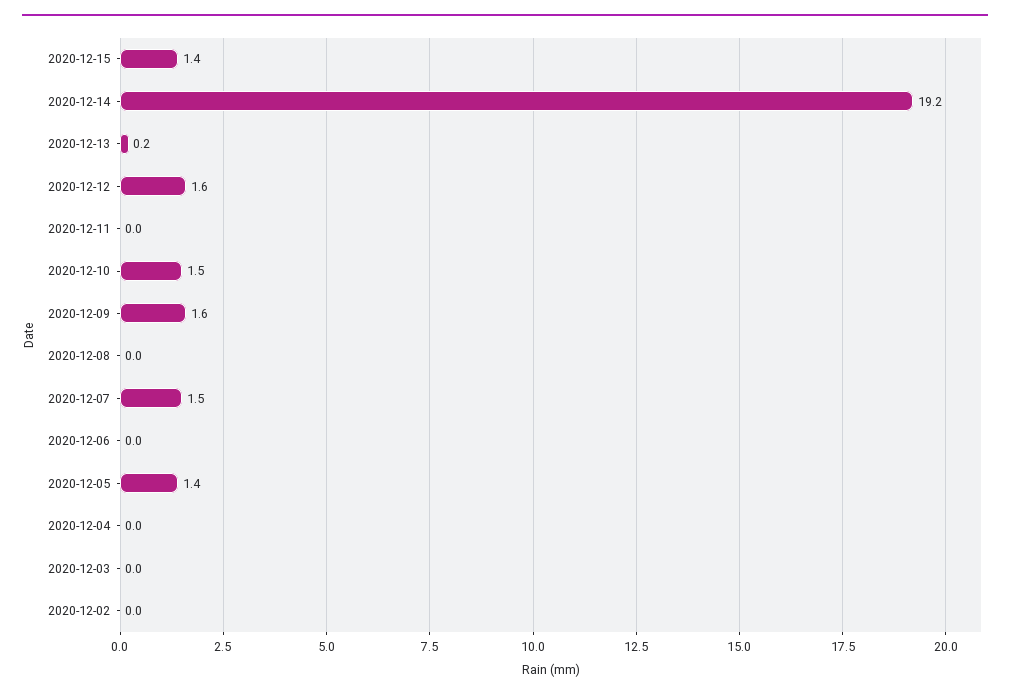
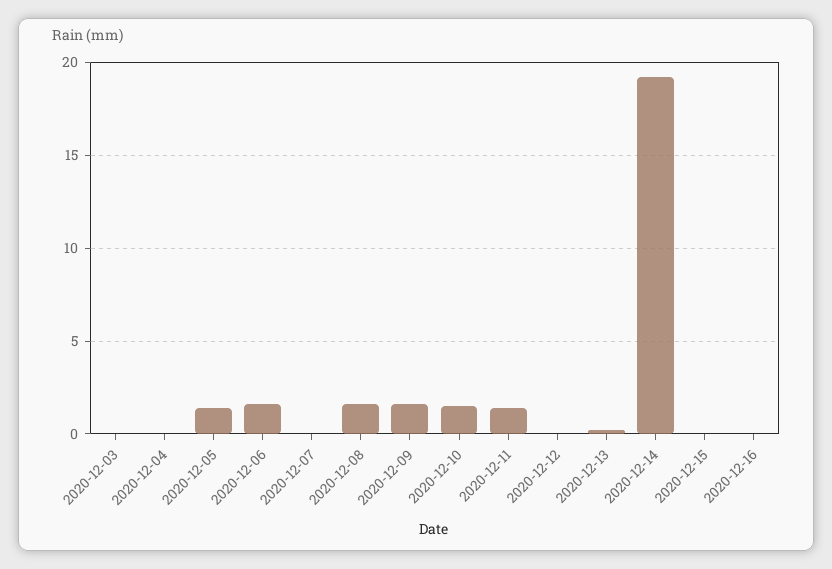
2020-12-15: 1.4 -> 0
2020-12-12: 1.6 -> 0
2020-12-11: 0 -> 1.5
2020-12-08: 0 -> 1.5
2020-12-07: 1.5 -> 0
2020-12-06: 0 -> 1.5
2020-12-02: 0 -> none
2020-12-16: none -> 0

